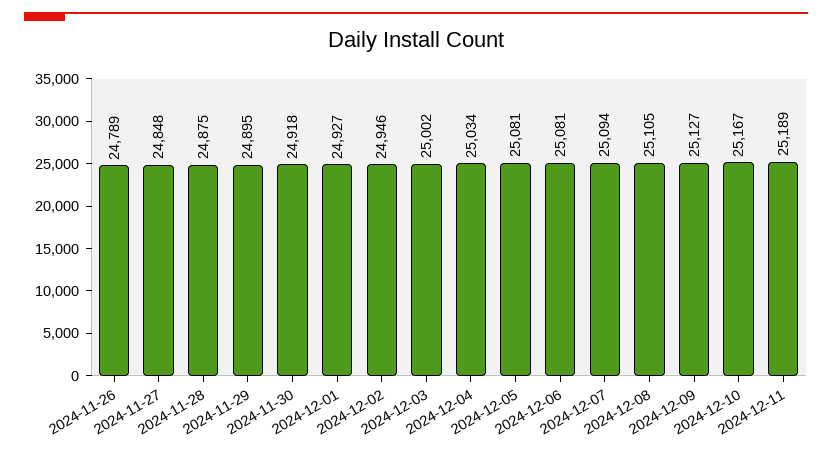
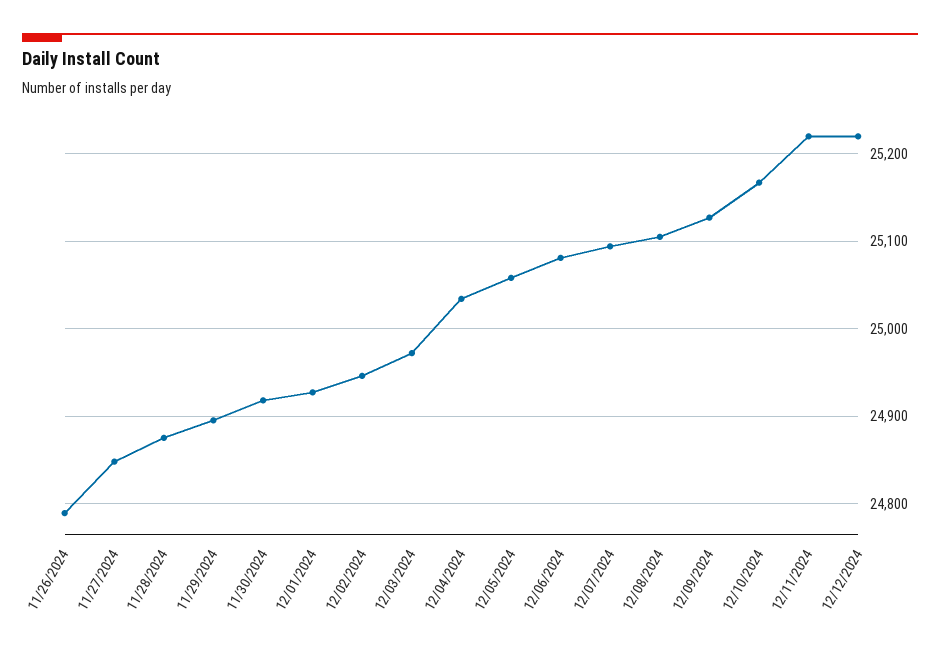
2024-12-03: 25002 -> 24970
2024-12-05: 25081 -> 25060
2024-12-11: 25189 -> 25220
12/12/2024: none -> 25220

